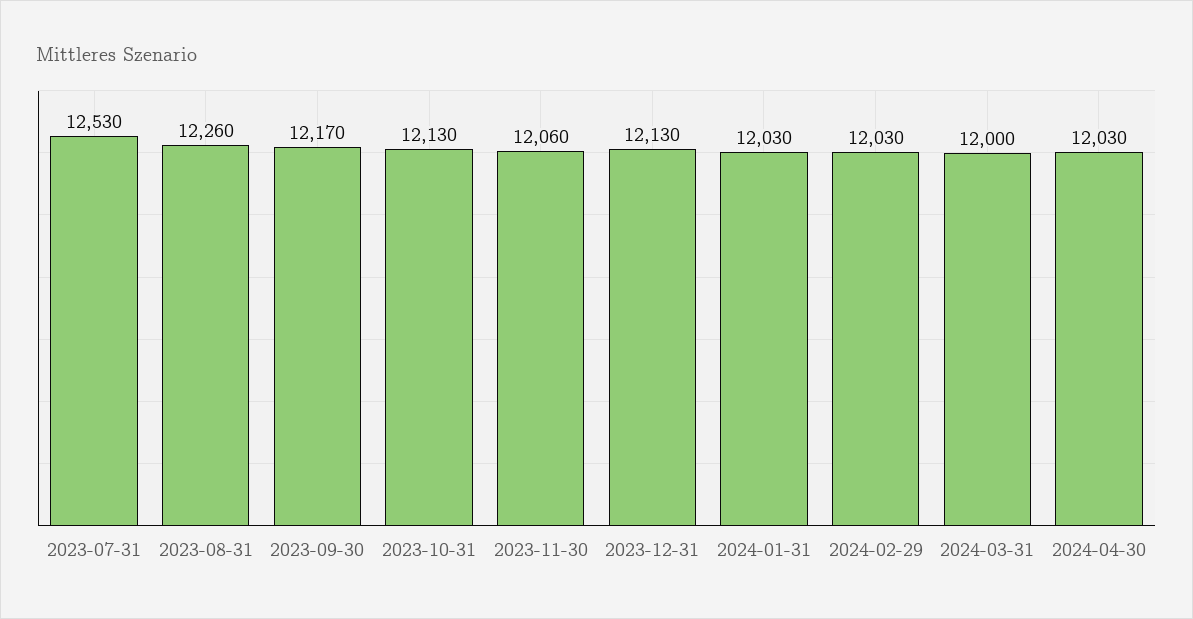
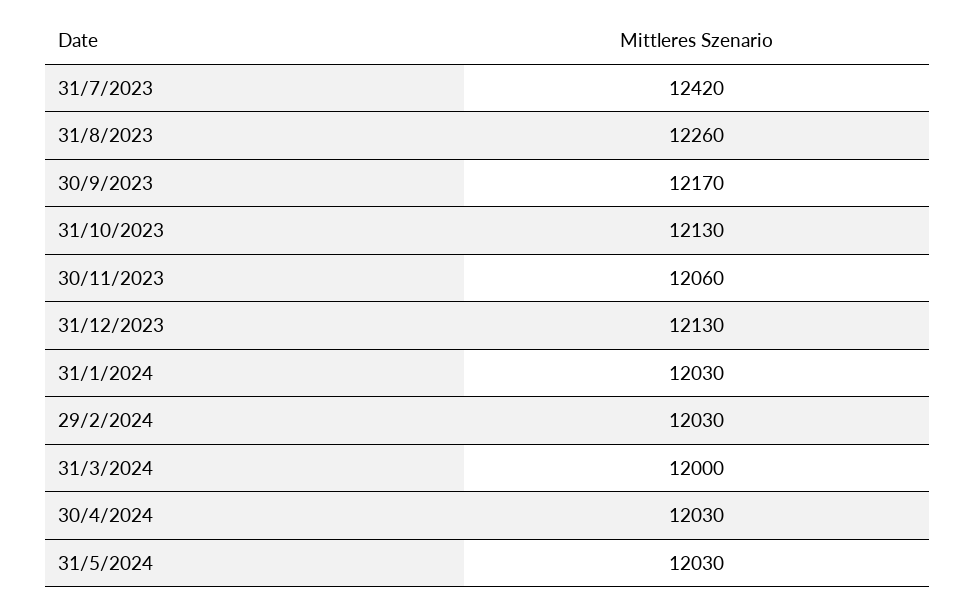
2023-07-31: 12530 -> 12420
31/5/2024: none -> 12030

